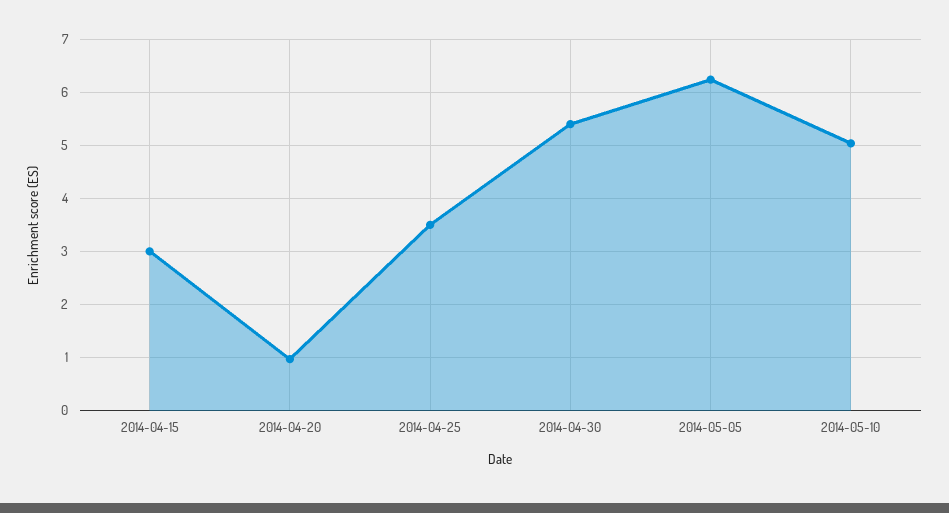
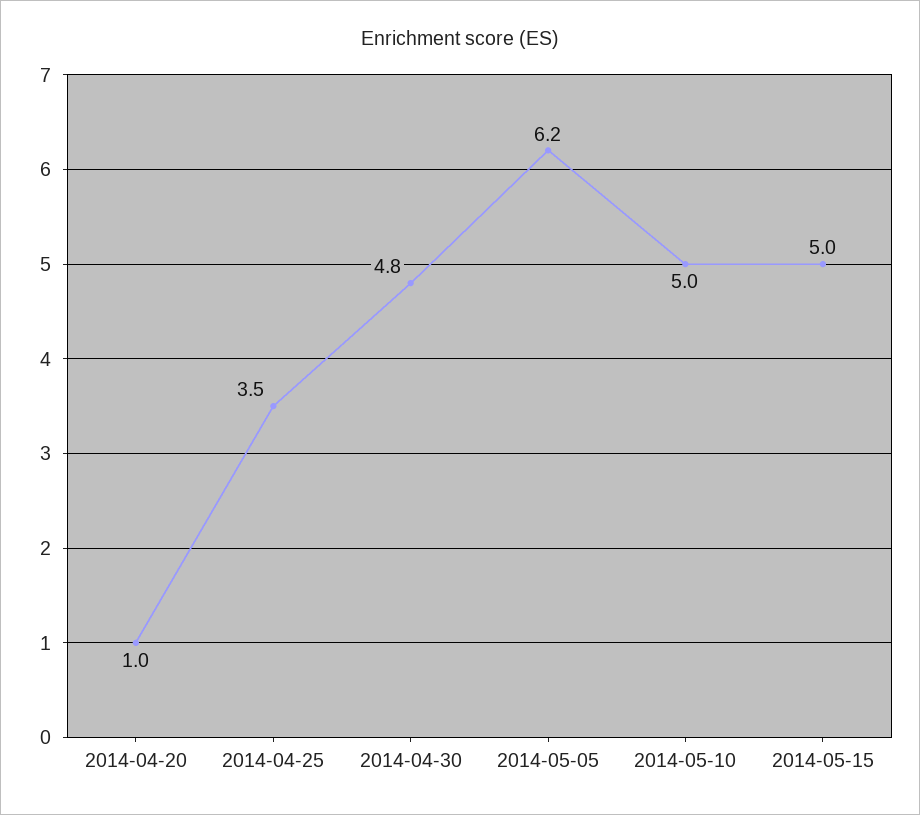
2014-04-15: 3 -> none
2014-04-30: 5.4 -> 4.8
2014-05-15: none -> 5

